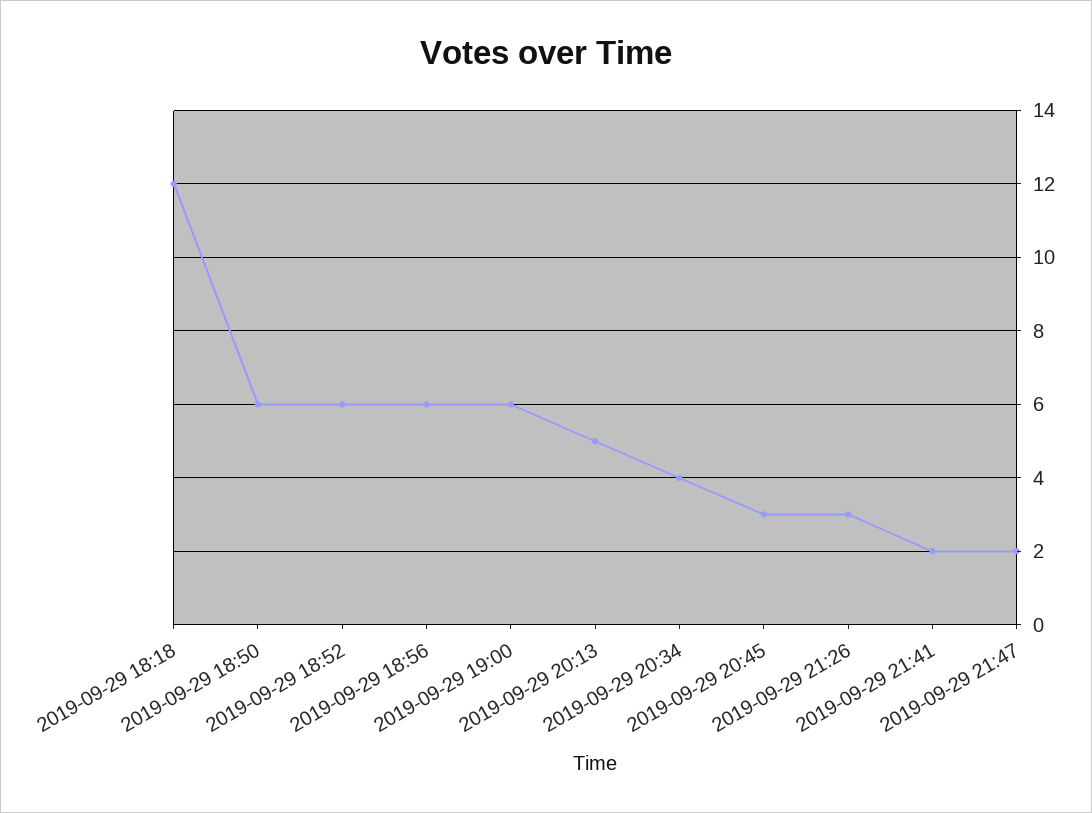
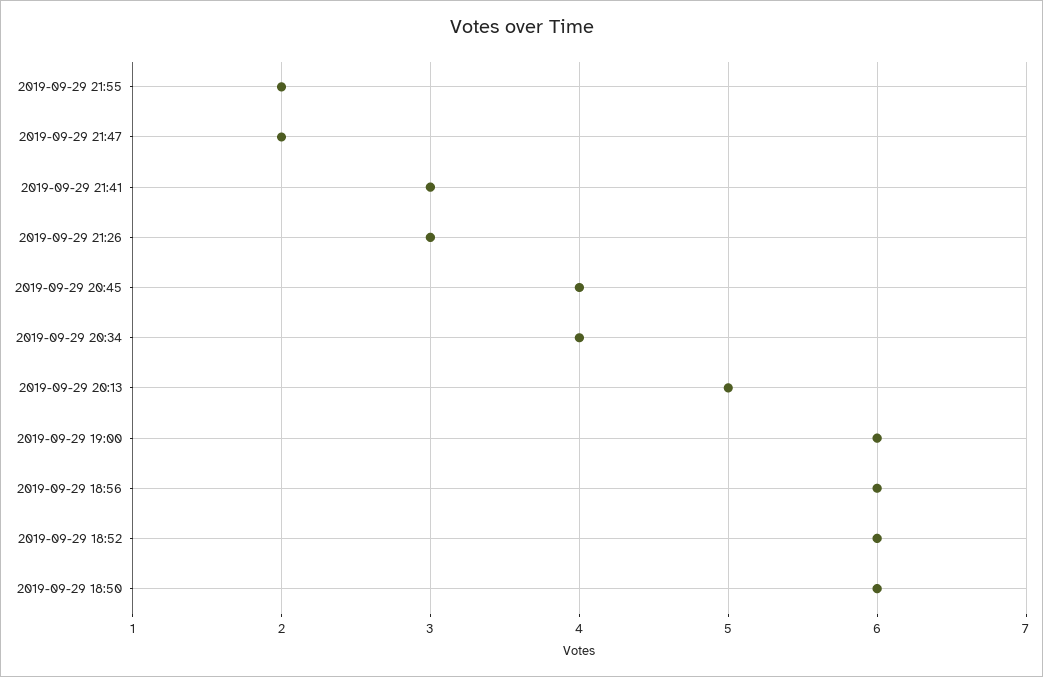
2019-09-29 18:18: 12 -> none
2019-09-29 20:45: 3 -> 4
2019-09-29 21:41: 2 -> 3
2019-09-29 21:55: none -> 2

